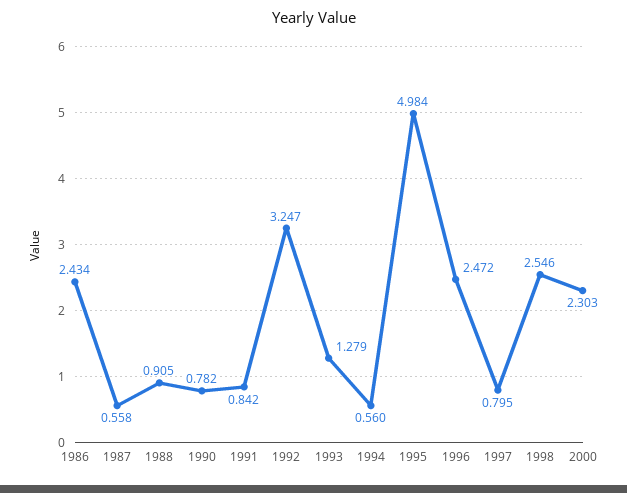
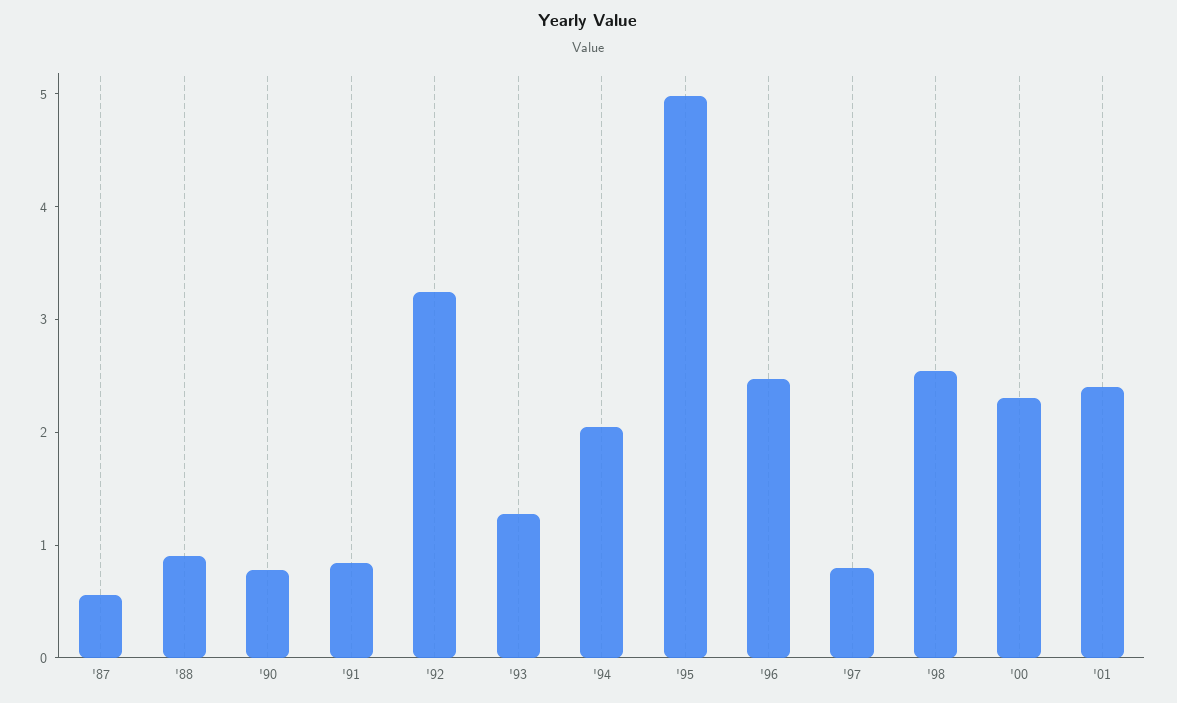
1986: 2.434 -> none
1994: 0.56 -> 2
'01: none -> 2.4

